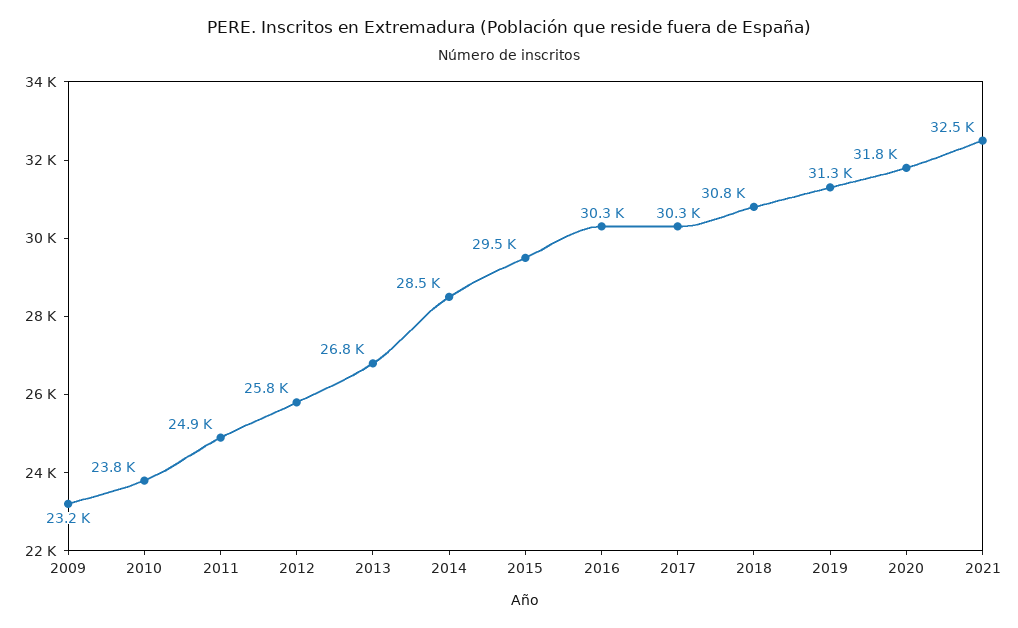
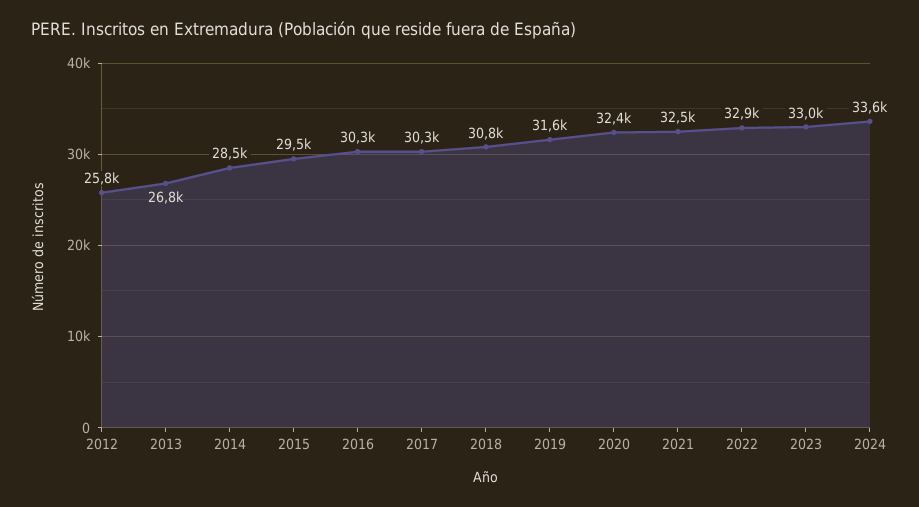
2009: 23200 -> none
2010: 23800 -> none
2011: 24900 -> none
2019: 31300 -> 31600
2020: 31800 -> 32400
2022: none -> 32900
2023: none -> 33000
2024: none -> 33600

